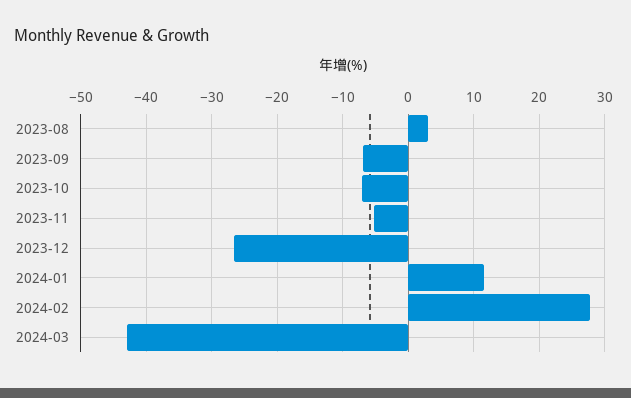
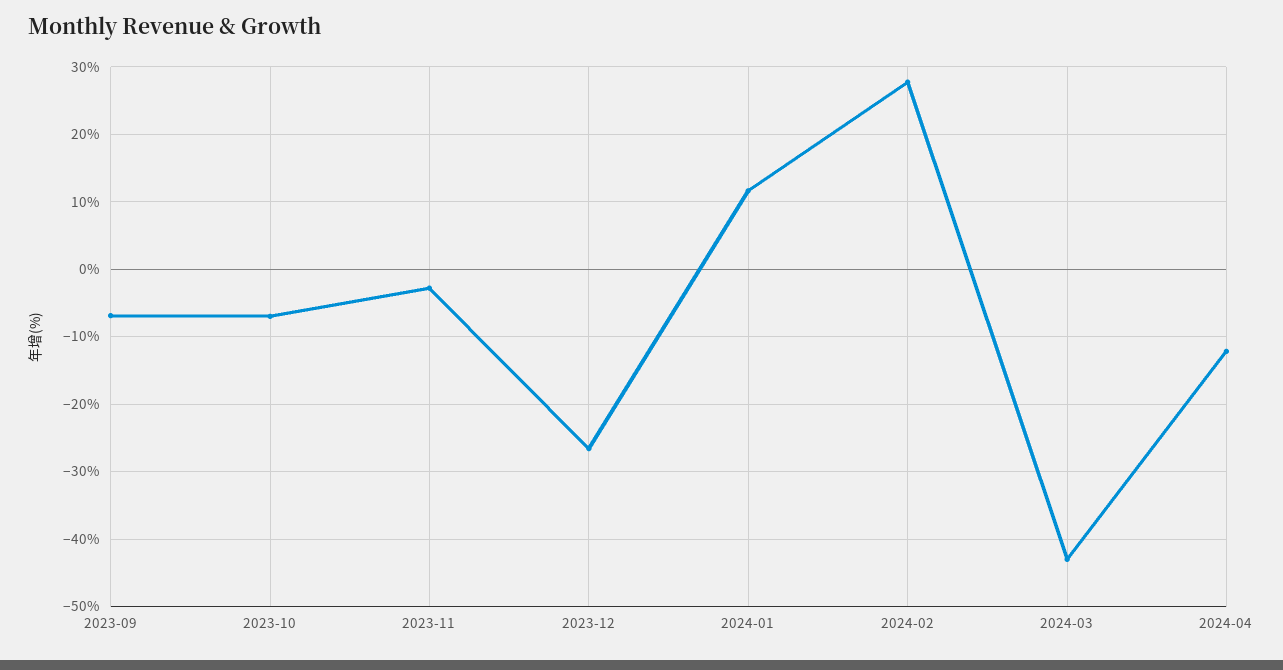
2023-08: 3 -> none
2023-11: -5 -> -3
2024-04: none -> -12

